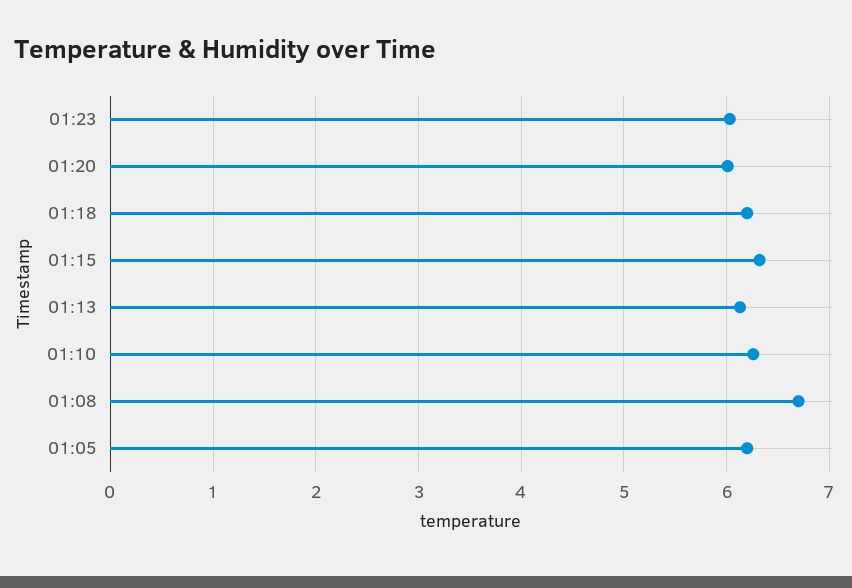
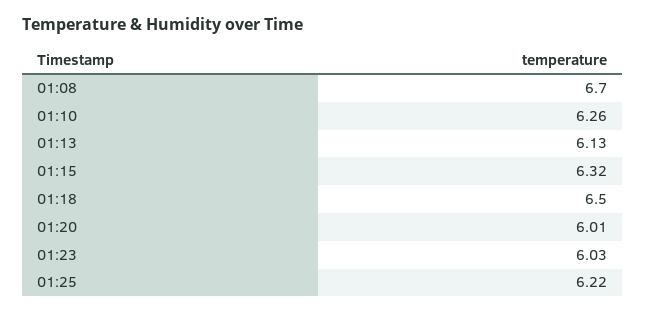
01:18: 6.2 -> 6.5
01:05: 6.2 -> none
01:25: none -> 6.22

